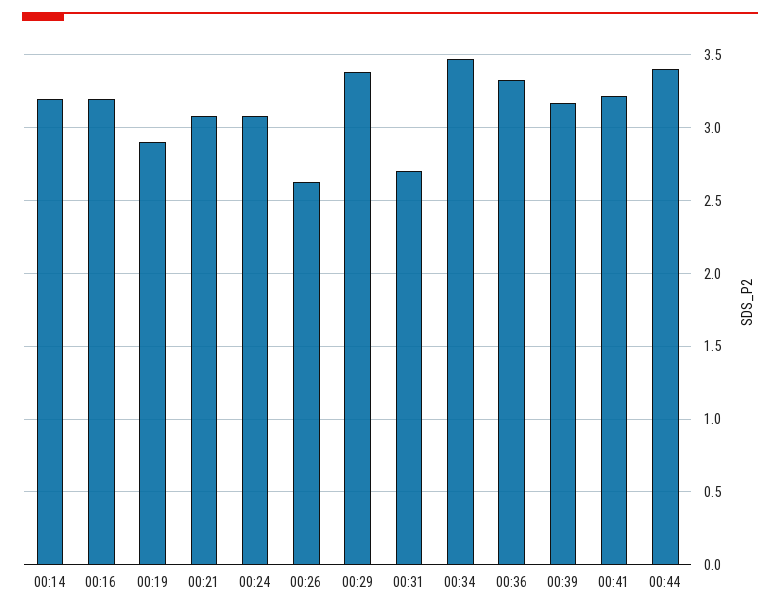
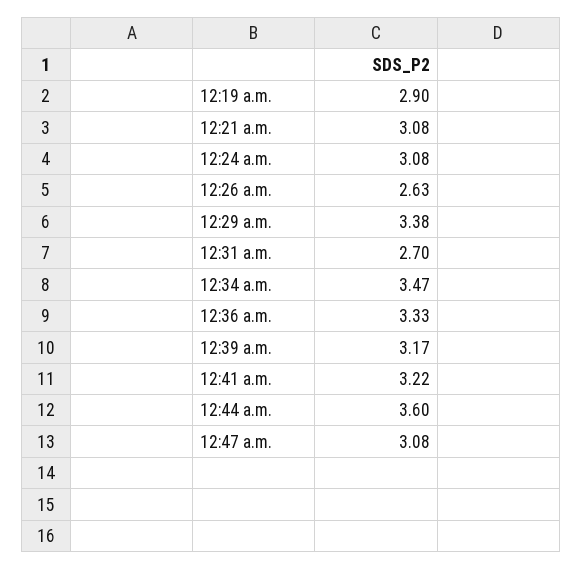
00:14: 3.2 -> none
00:16: 3.2 -> none
00:44: 3.4 -> 3.6
12:47 a.m.: none -> 3.08

